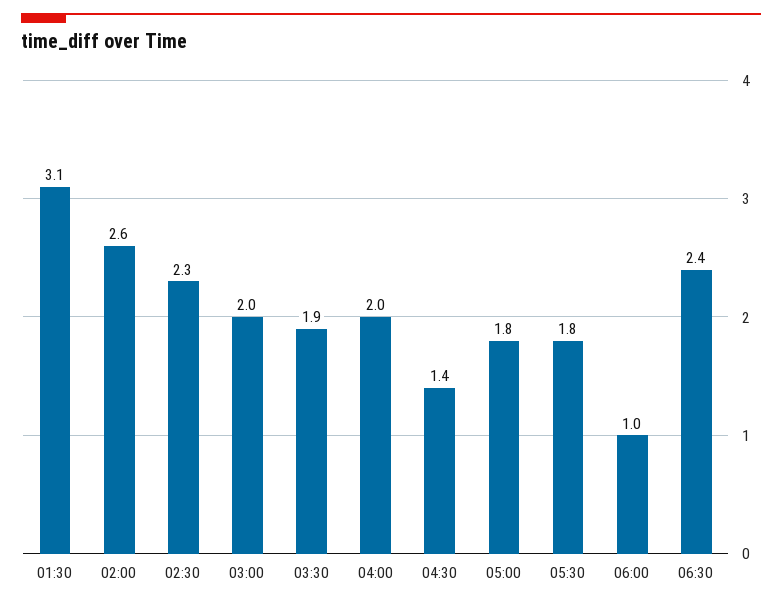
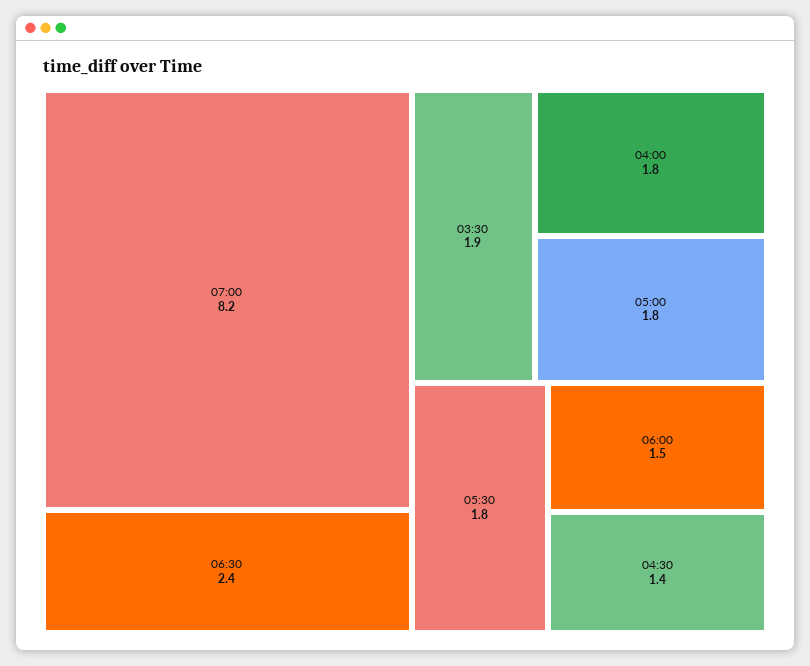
01:30: 3.1 -> none
02:00: 2.6 -> none
02:30: 2.3 -> none
03:00: 2 -> none
04:00: 2 -> 1.8
06:00: 1 -> 1.5
07:00: none -> 8.2

